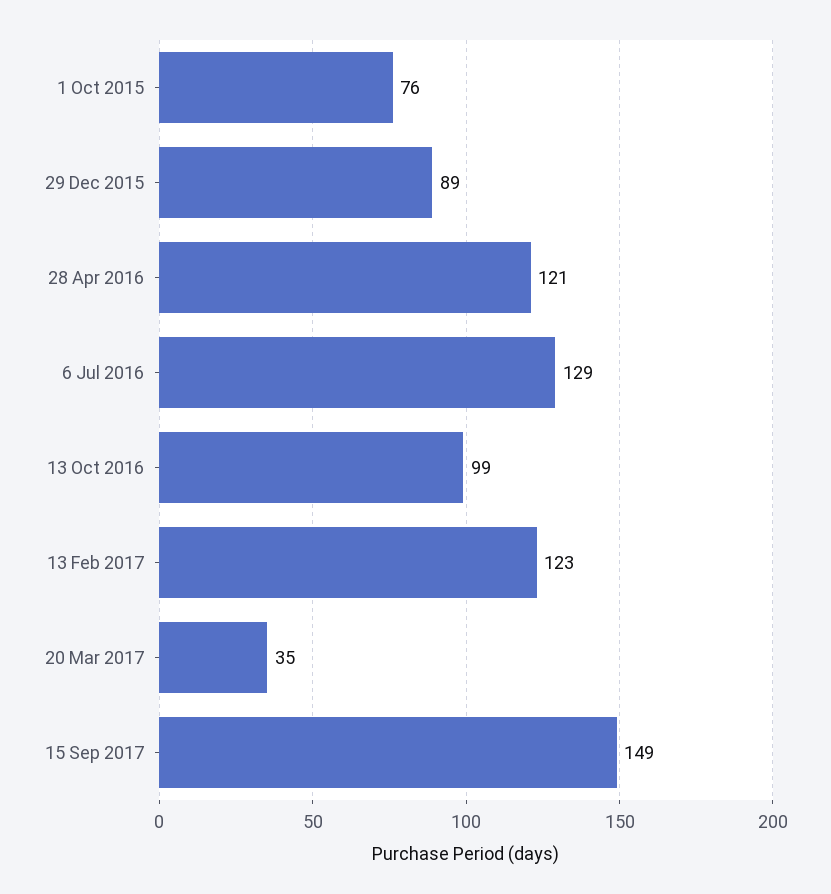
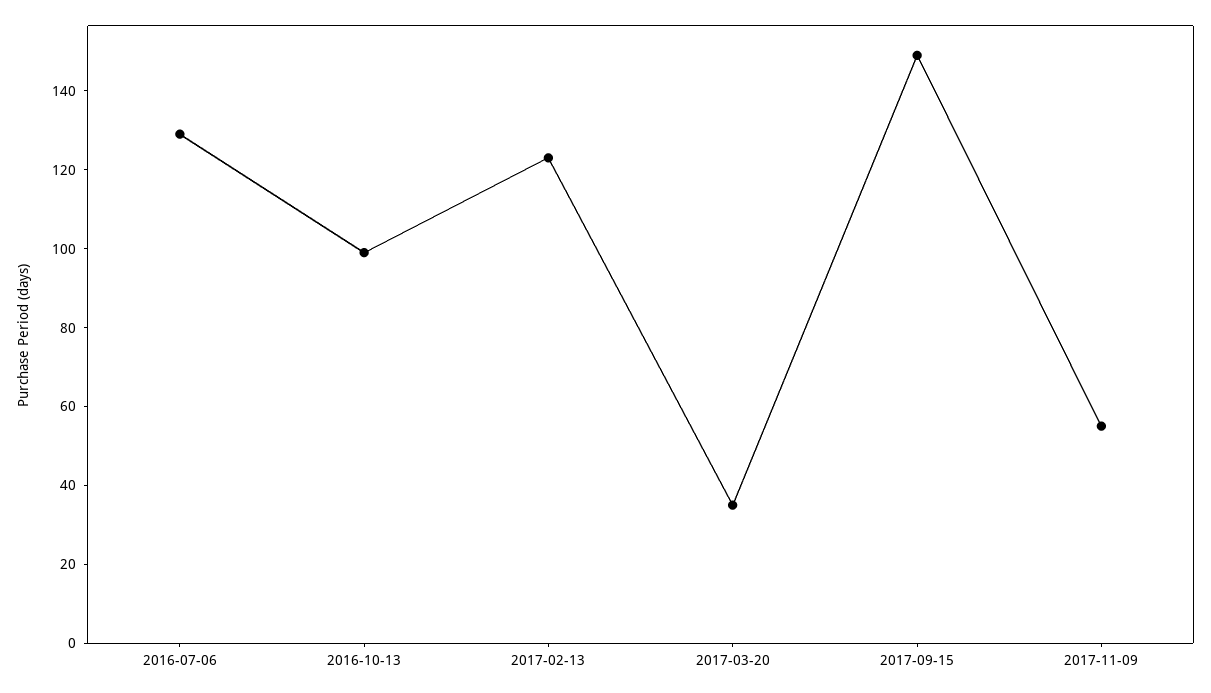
1 Oct 2015: 76 -> none
29 Dec 2015: 89 -> none
28 Apr 2016: 121 -> none
2017-11-09: none -> 55

